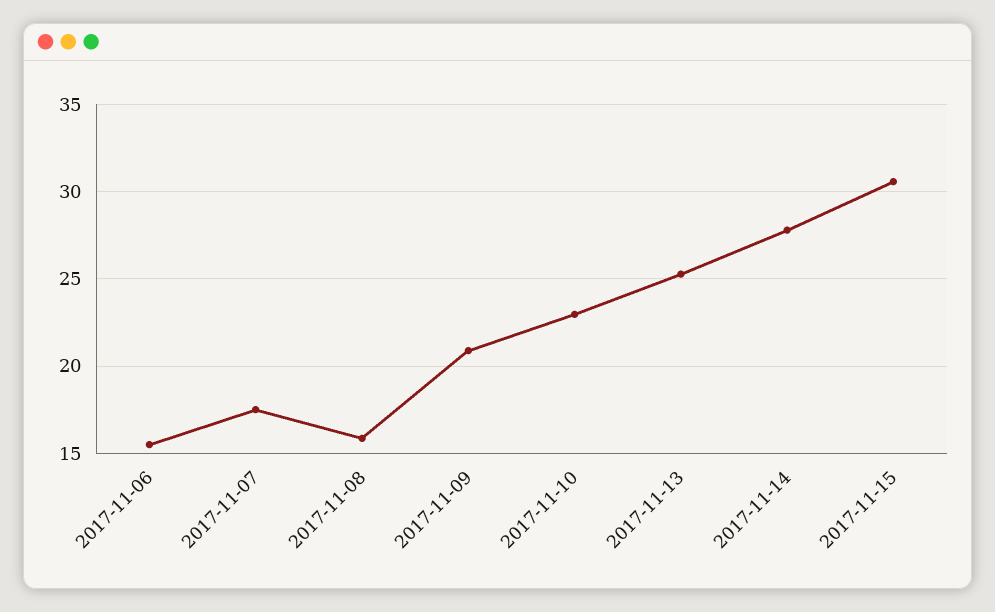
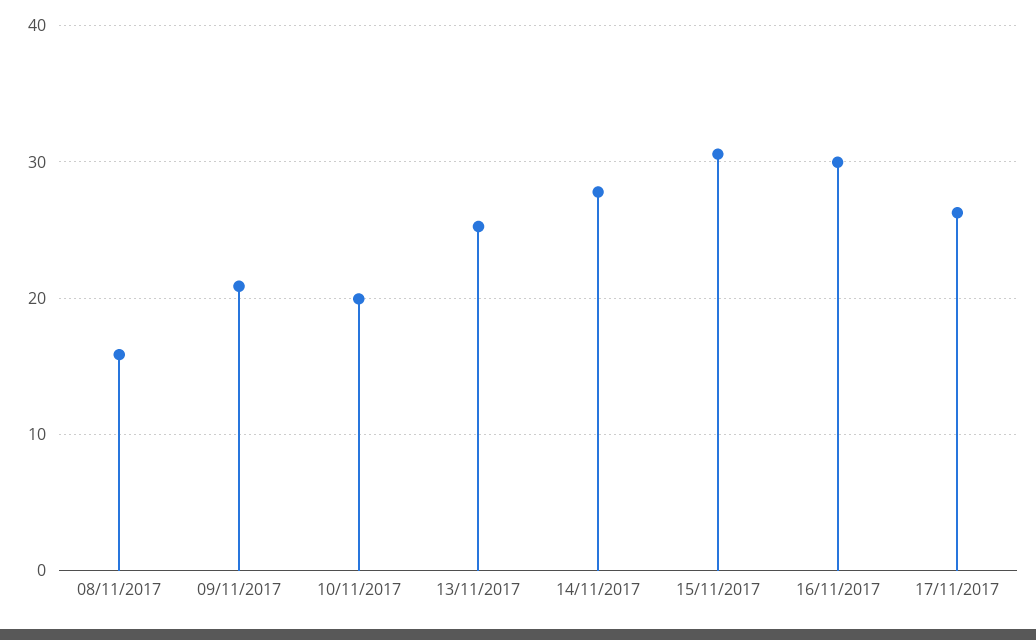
2017-11-06: 15.5 -> none
2017-11-07: 17.5 -> none
2017-11-10: 23 -> 20
16/11/2017: none -> 30
17/11/2017: none -> 26

